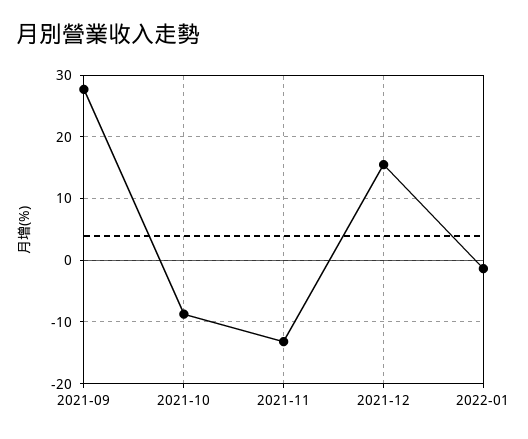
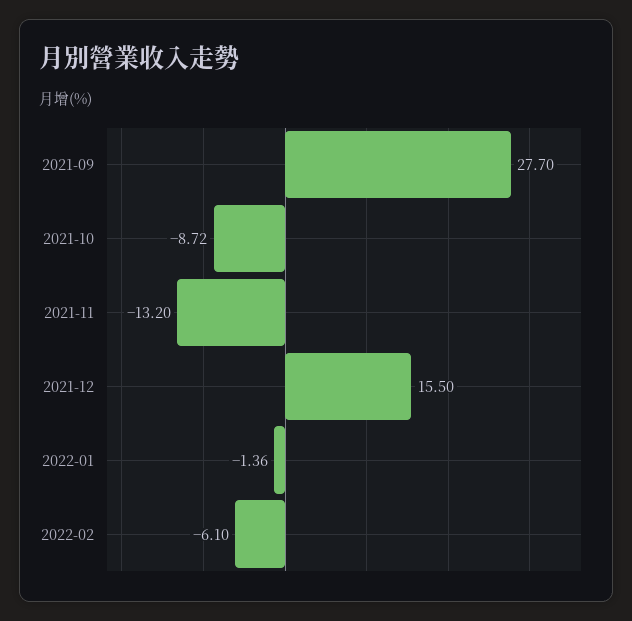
2022-02: none -> -6.1

